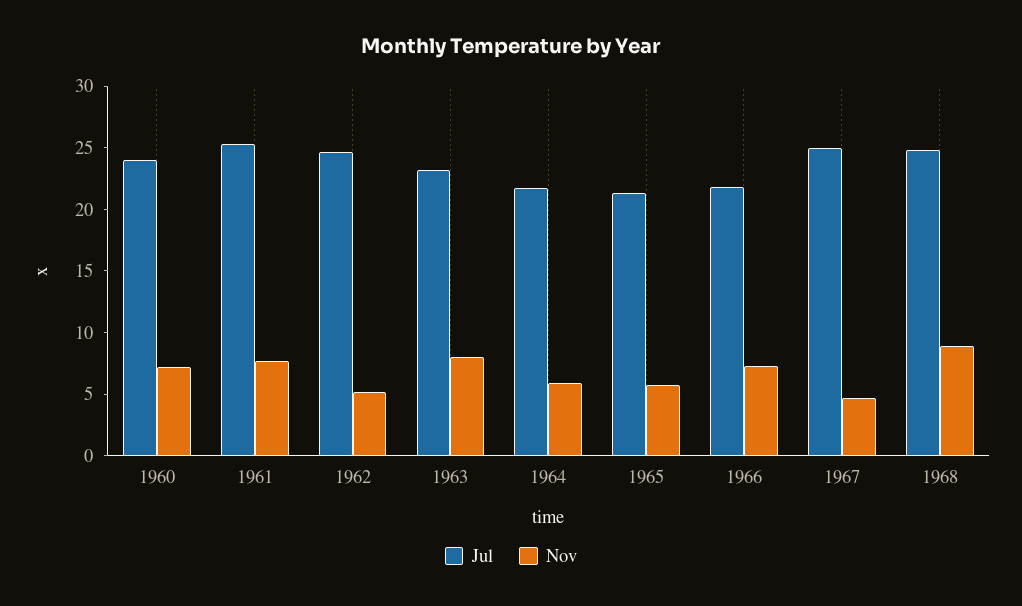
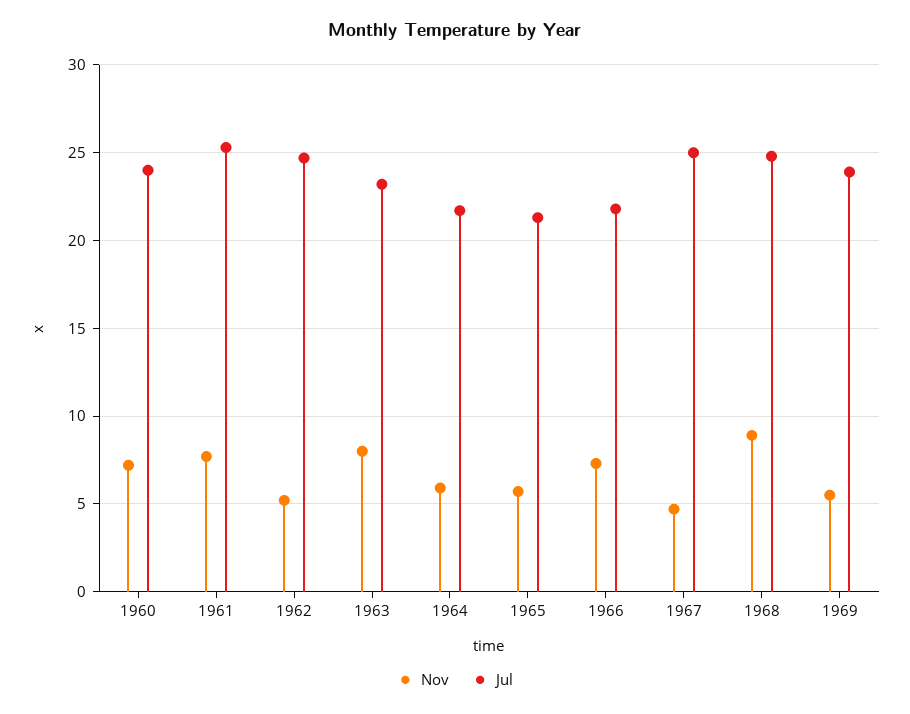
Nov, 1969: none -> 5.5
Jul, 1969: none -> 24

